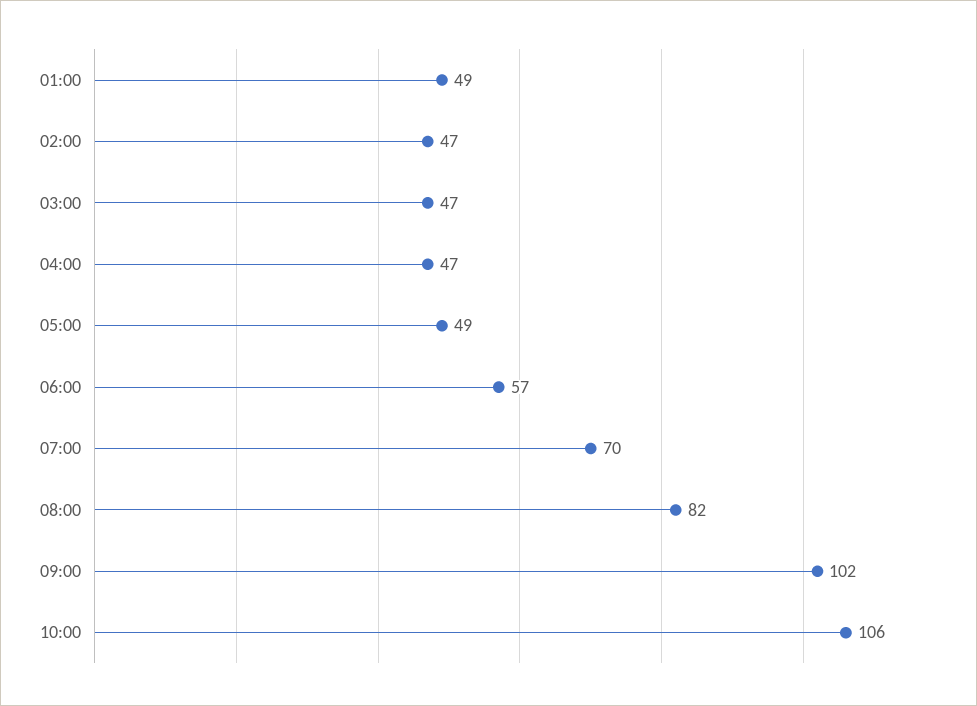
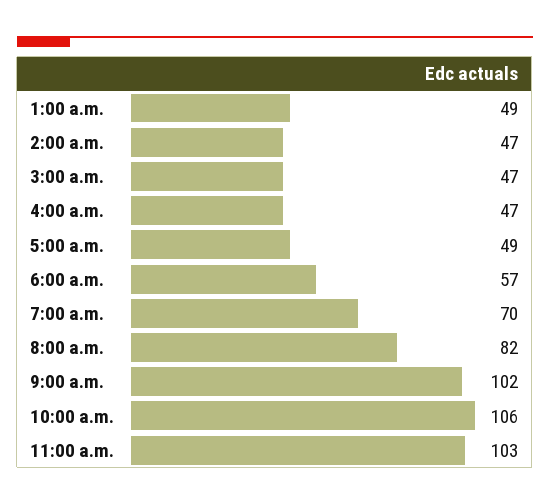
11:00 a.m.: none -> 103

